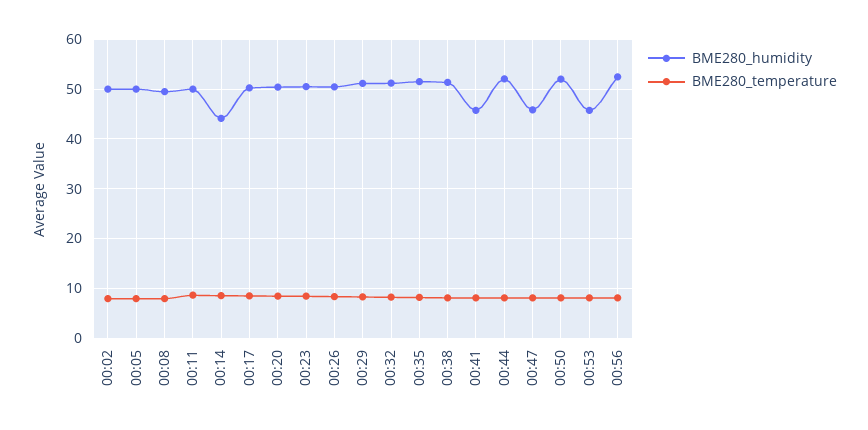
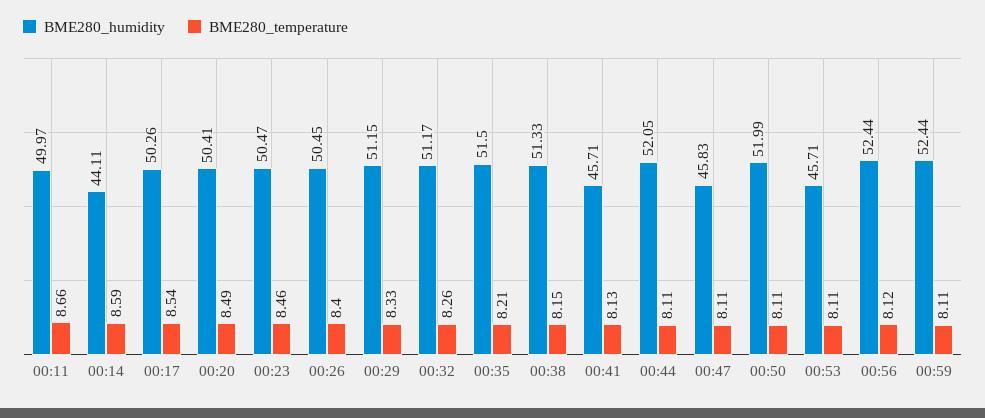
BME280_humidity, 00:02: 50 -> none
BME280_temperature, 00:02: 8 -> none
BME280_humidity, 00:05: 50 -> none
BME280_temperature, 00:05: 8 -> none
BME280_humidity, 00:08: 50 -> none
BME280_temperature, 00:08: 8 -> none
BME280_humidity, 00:59: none -> 52.44
BME280_temperature, 00:59: none -> 8.11

